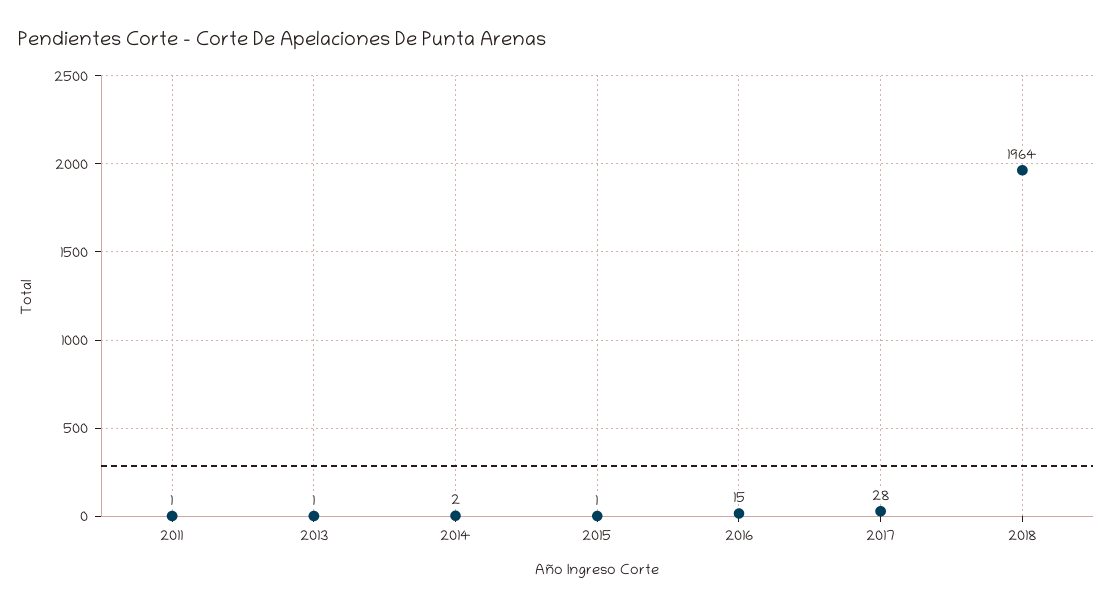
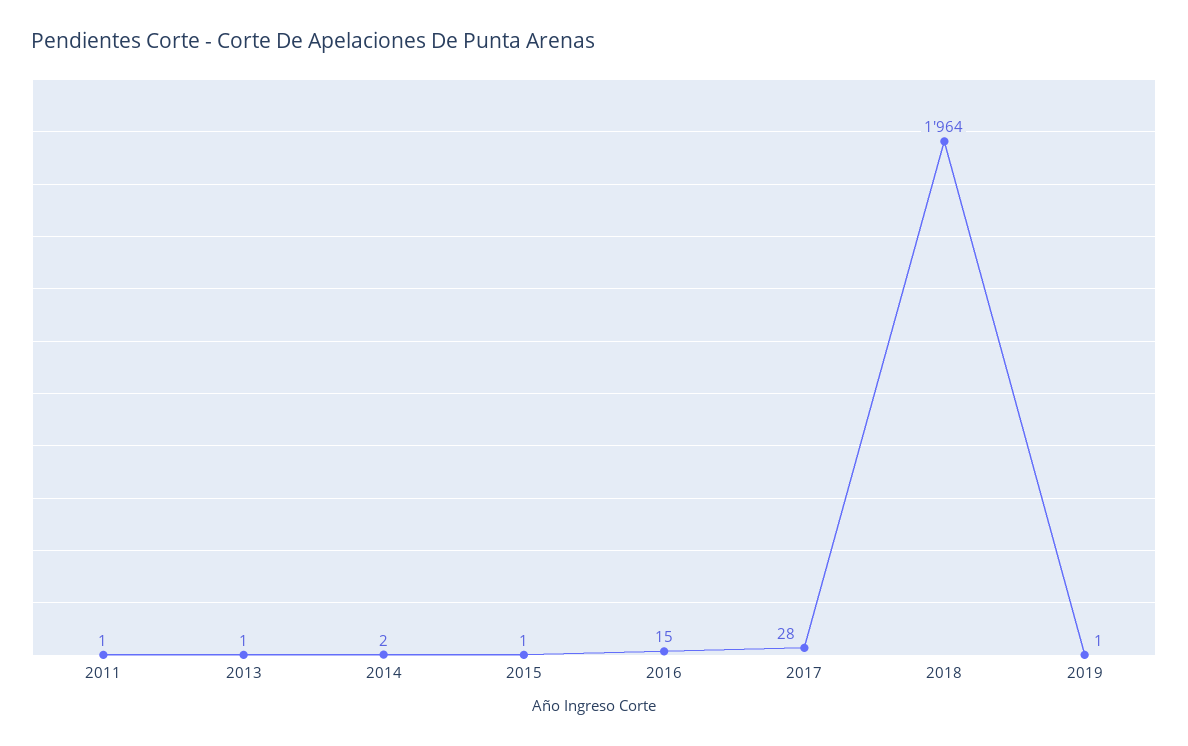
2019: none -> 1

